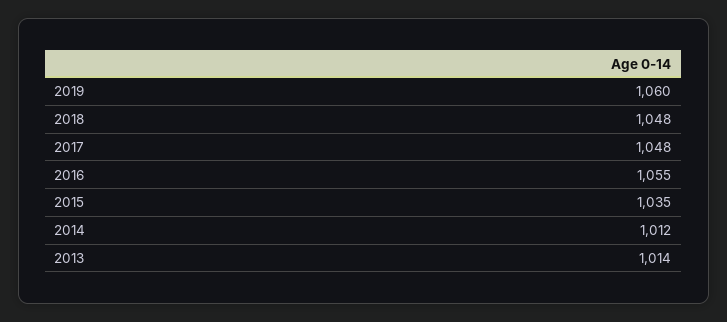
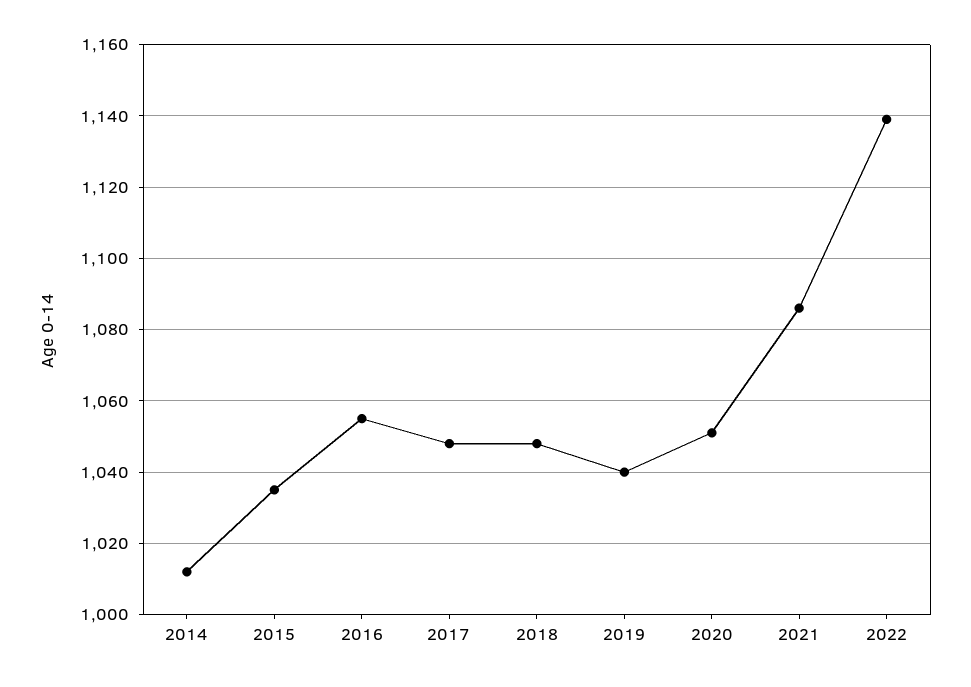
2019: 1060 -> 1040
2013: 1014 -> none
2020: none -> 1050
2021: none -> 1085
2022: none -> 1140

